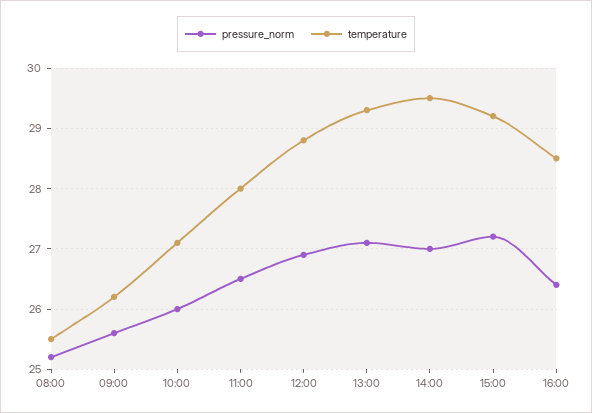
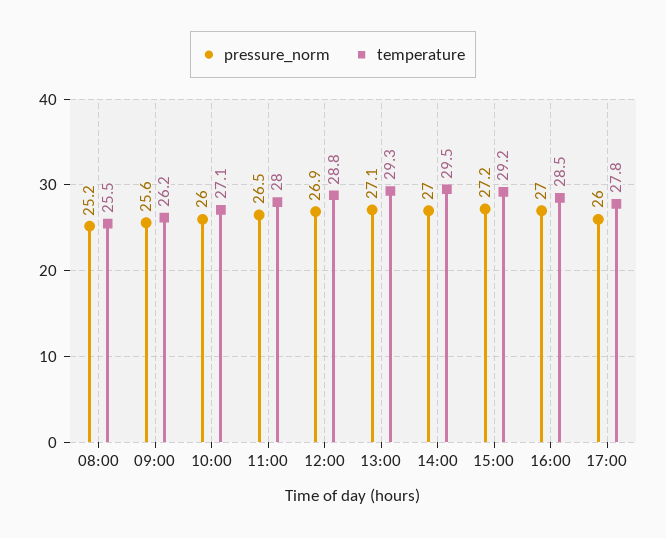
pressure_norm, 16:00: 26.4 -> 27
pressure_norm, 17:00: none -> 26
temperature, 17:00: none -> 27.8

